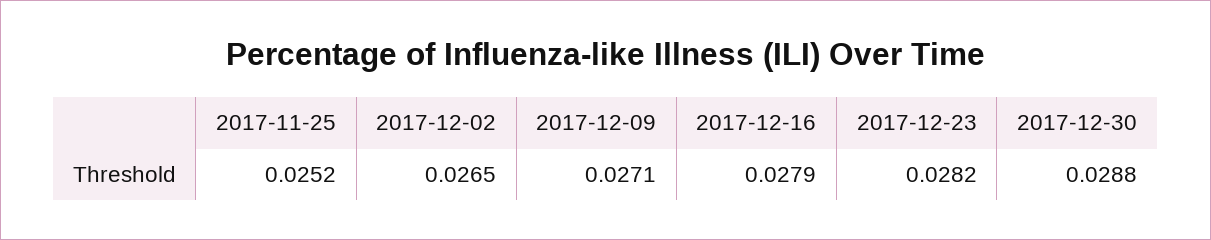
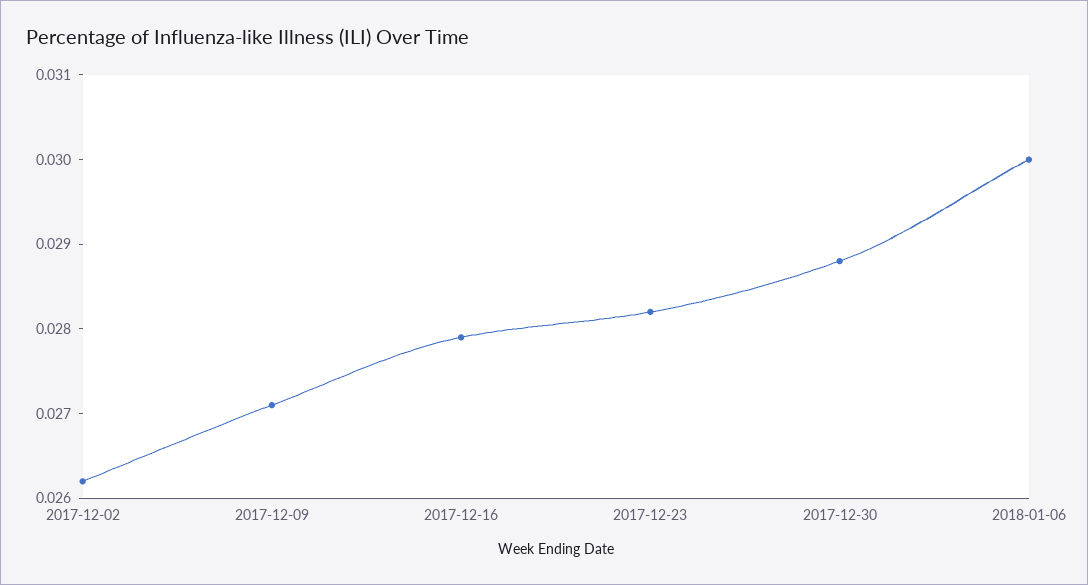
2017-11-25: 0.0252 -> none
2017-12-02: 0.0265 -> 0.0262
2018-01-06: none -> 0.03

